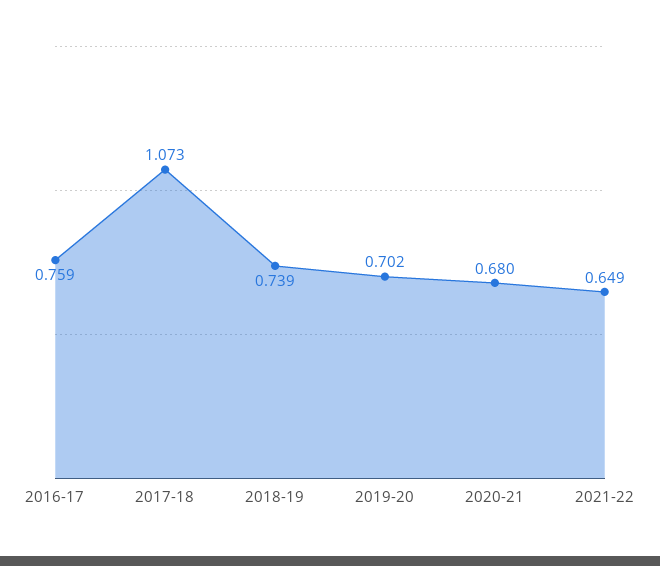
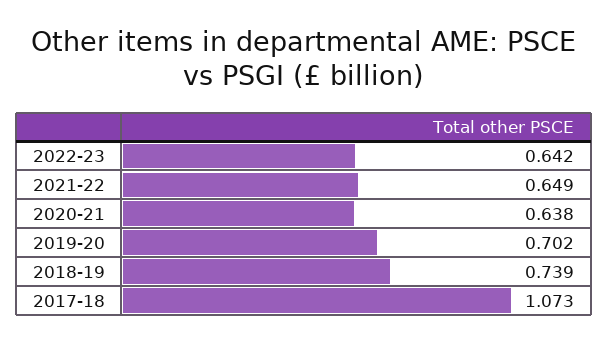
2016-17: 0.759 -> none
2020-21: 0.68 -> 0.638
2022-23: none -> 0.642

